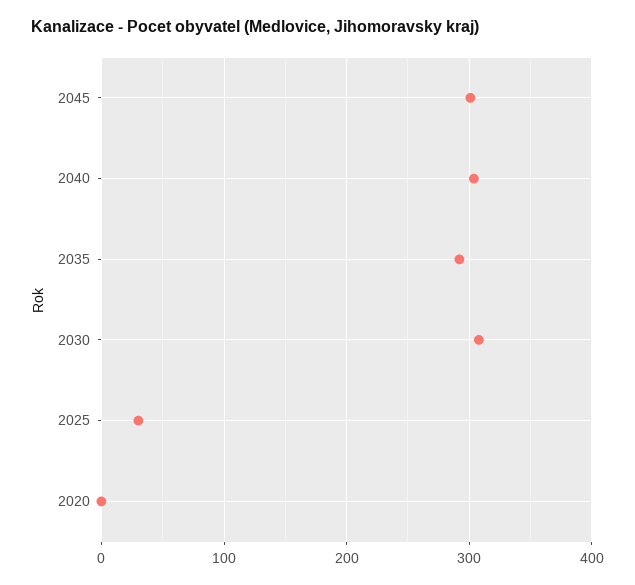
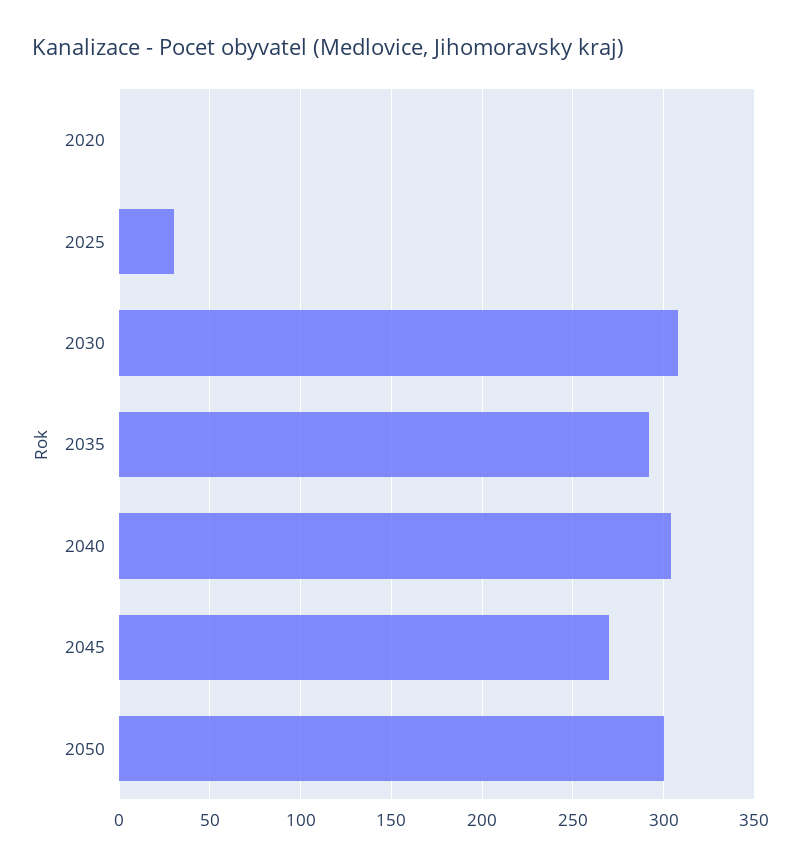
2045: 300 -> 270
2050: none -> 300

